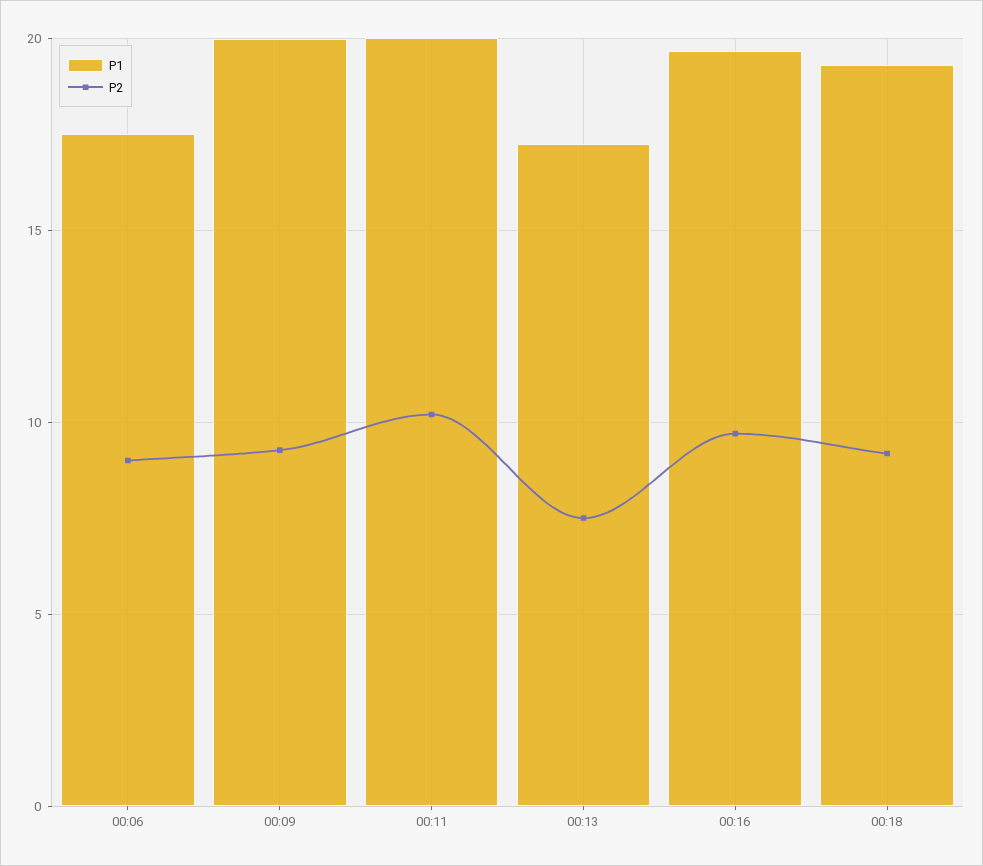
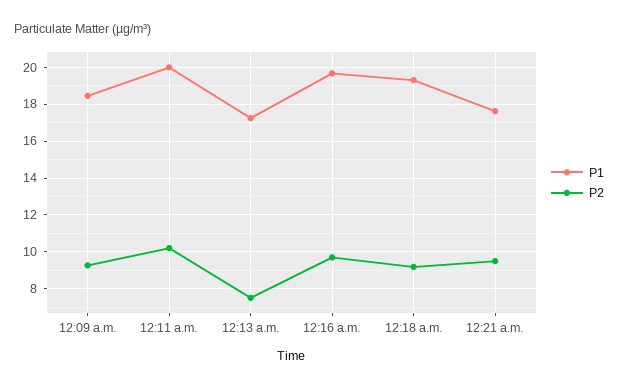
P1, 00:06: 17.5 -> none
P2, 00:06: 9 -> none
P1, 00:09: 20 -> 18.5
P1, 12:21 a.m.: none -> 17.5
P2, 12:21 a.m.: none -> 9.5

